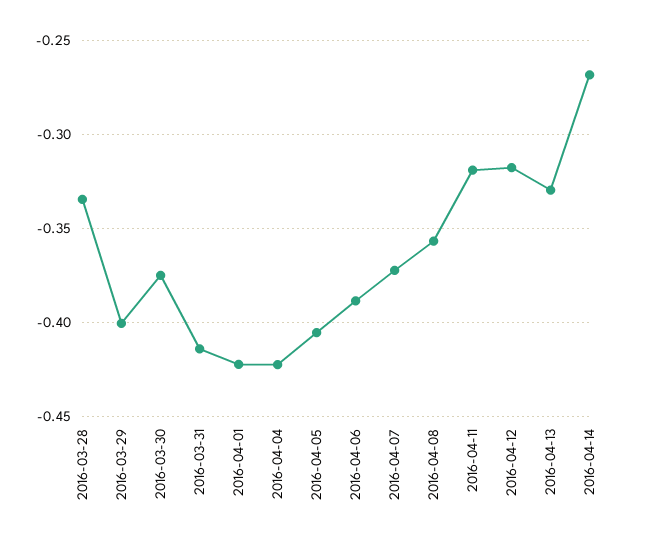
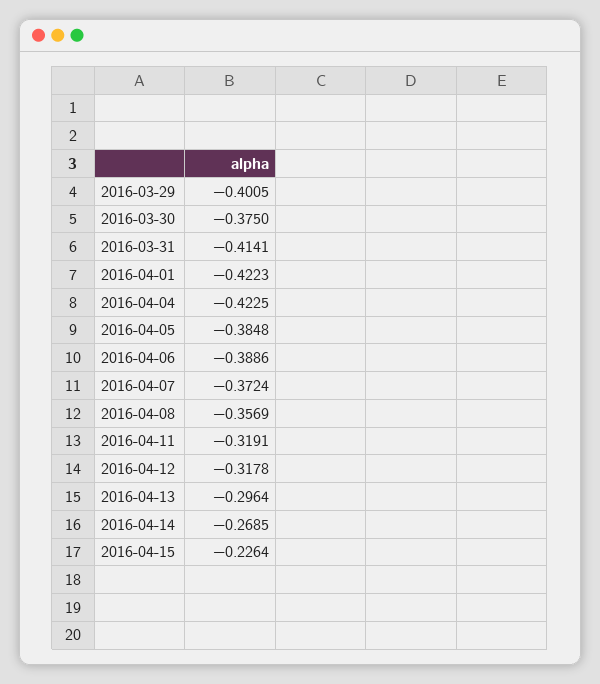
2016-03-28: -0.335 -> none
2016-04-05: -0.405 -> -0.3848
2016-04-13: -0.33 -> -0.2964
2016-04-15: none -> -0.2264

